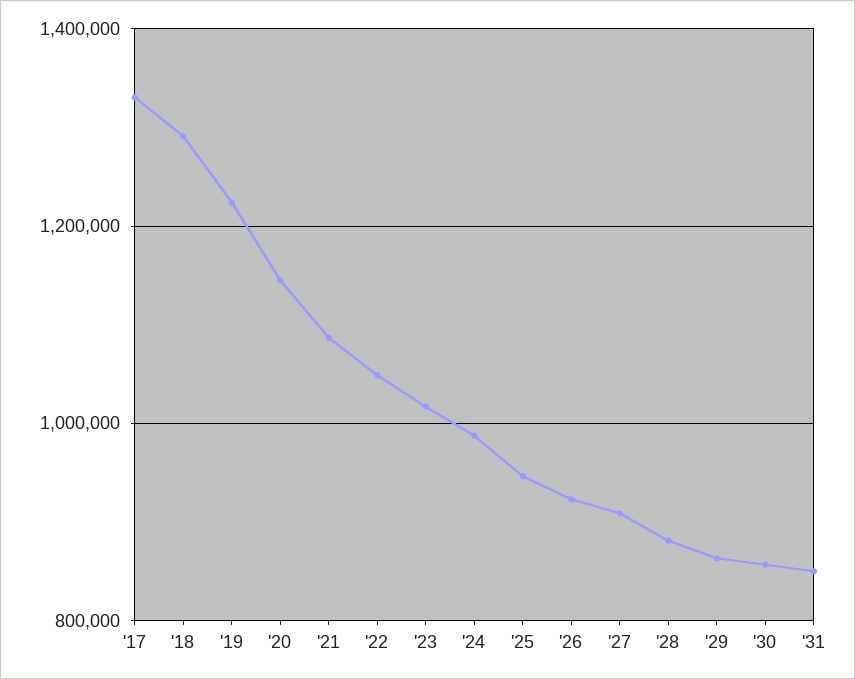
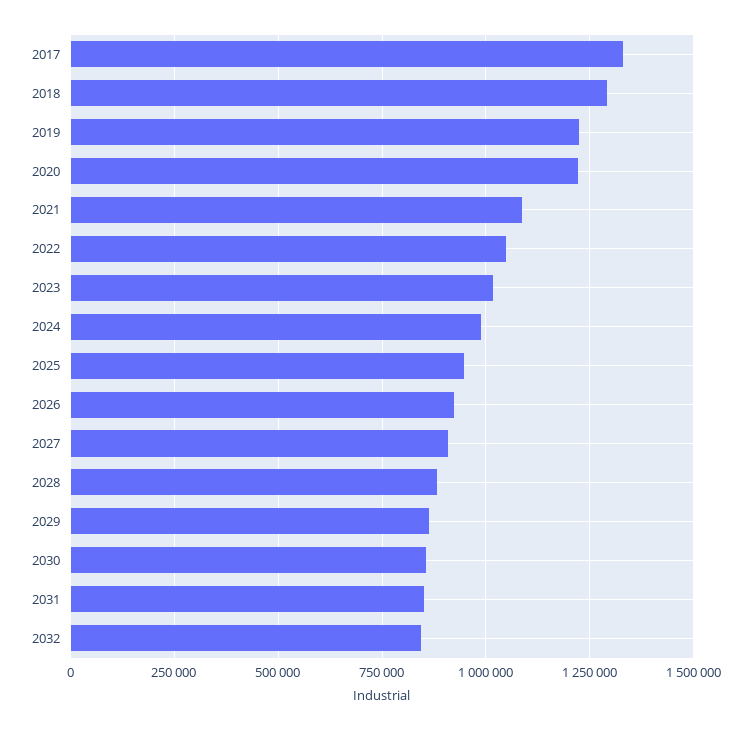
'20: 1140000 -> 1225000
2032: none -> 850000

